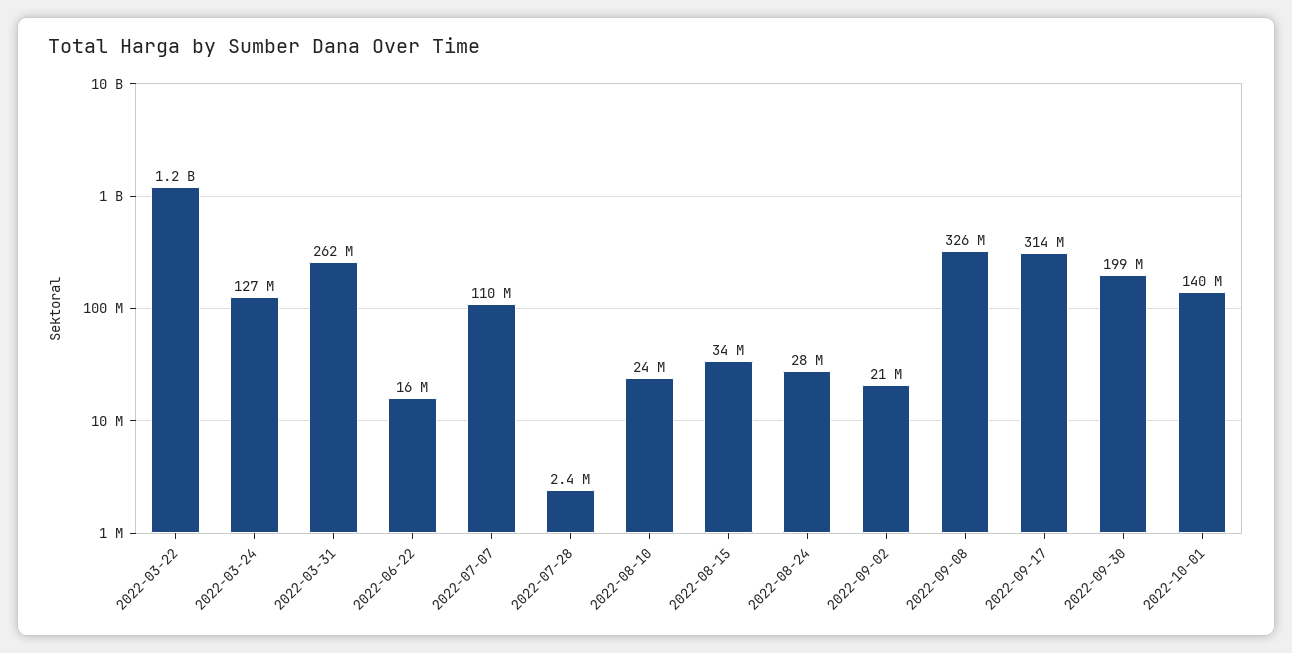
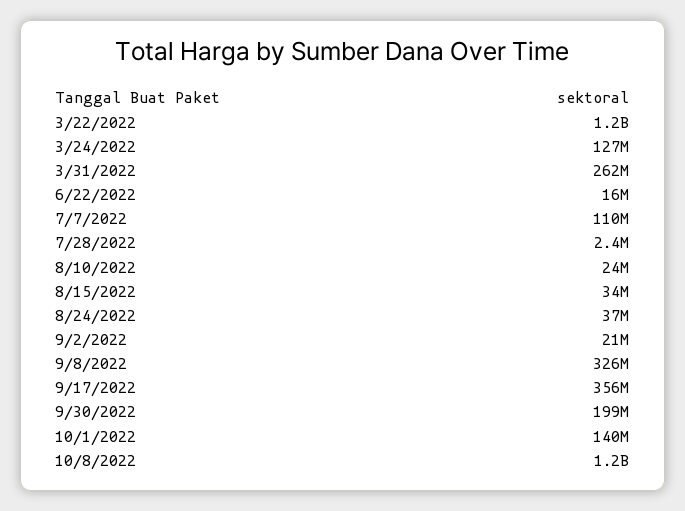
2022-08-24: 28000000 -> 37000000
2022-09-17: 314000000 -> 356000000
10/8/2022: none -> 1200000000

